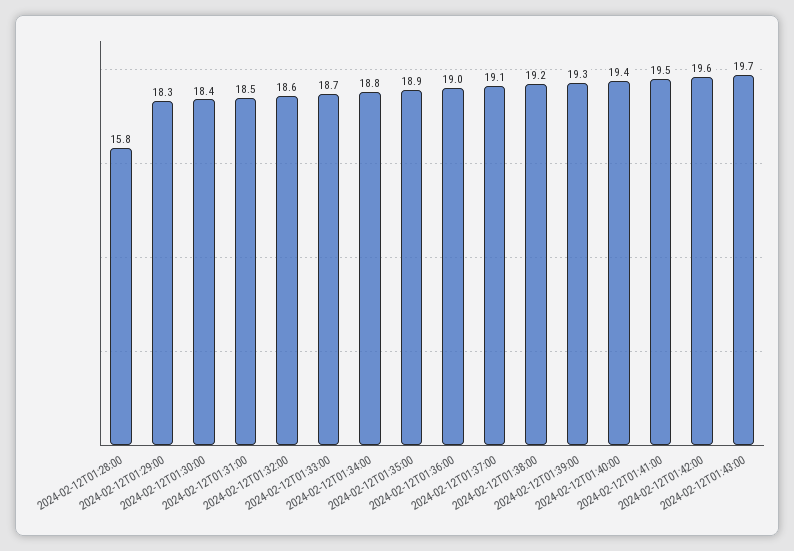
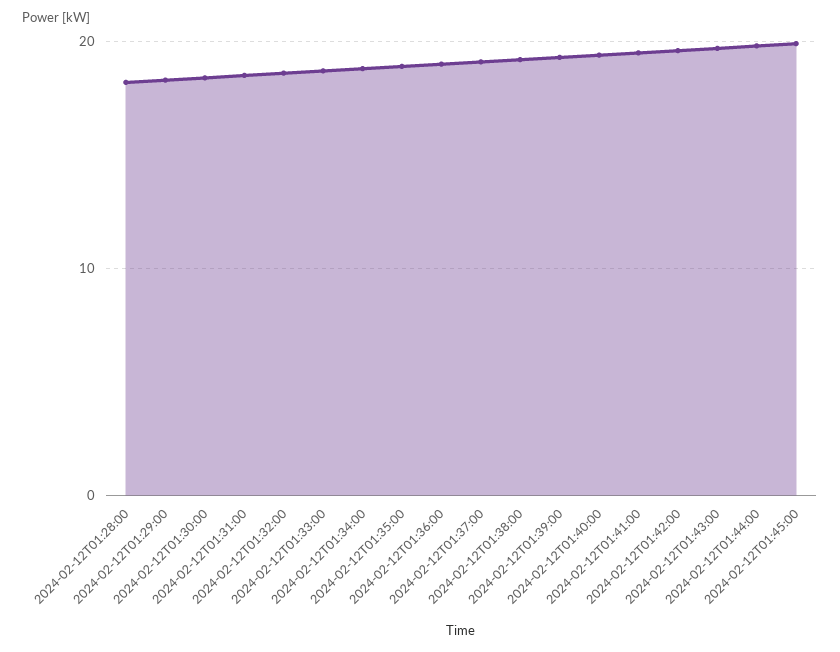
2024-02-12T01:28:00: 15.8 -> 18
2024-02-12T01:44:00: none -> 20
2024-02-12T01:45:00: none -> 20

